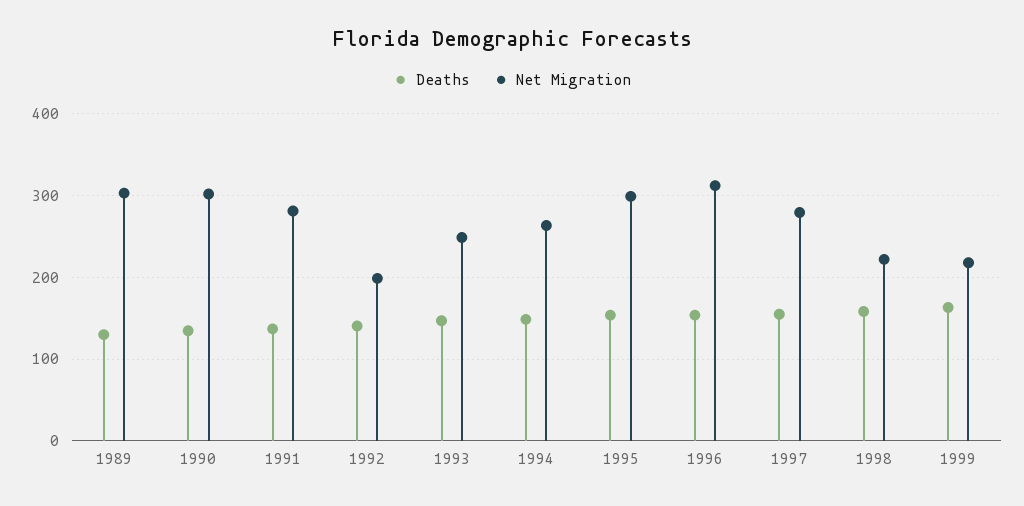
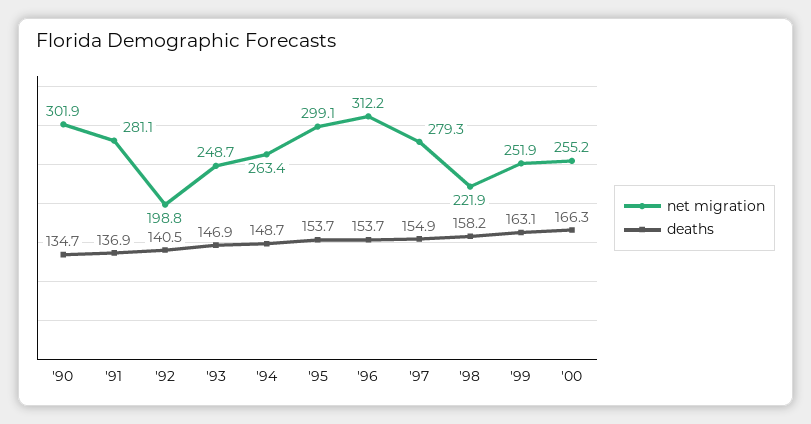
Deaths, 1989: 130 -> none
Net Migration, 1989: 300 -> none
Net Migration, 1999: 220 -> 251.9
Net Migration, '00: none -> 255.2
Deaths, '00: none -> 166.3

